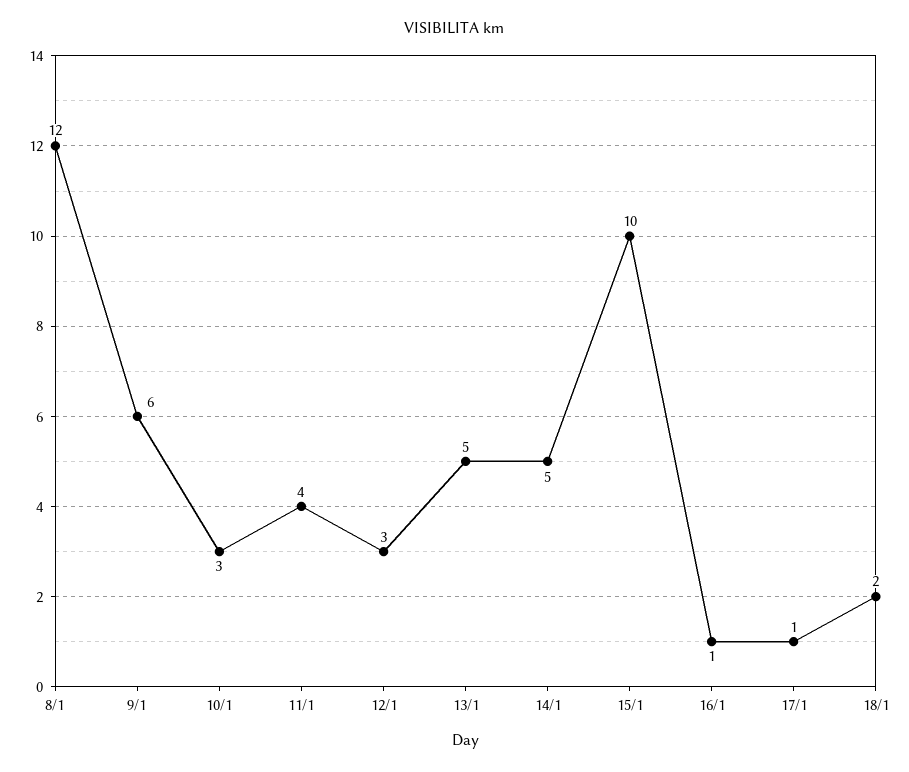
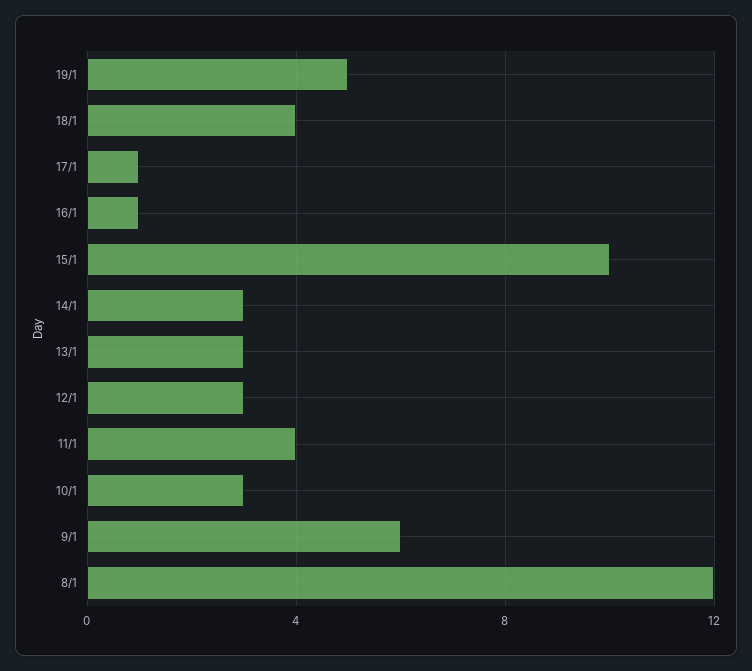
13/1: 5 -> 3
14/1: 5 -> 3
18/1: 2 -> 4
19/1: none -> 5

